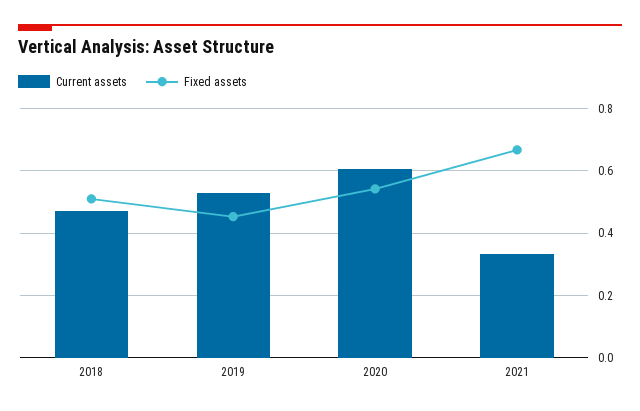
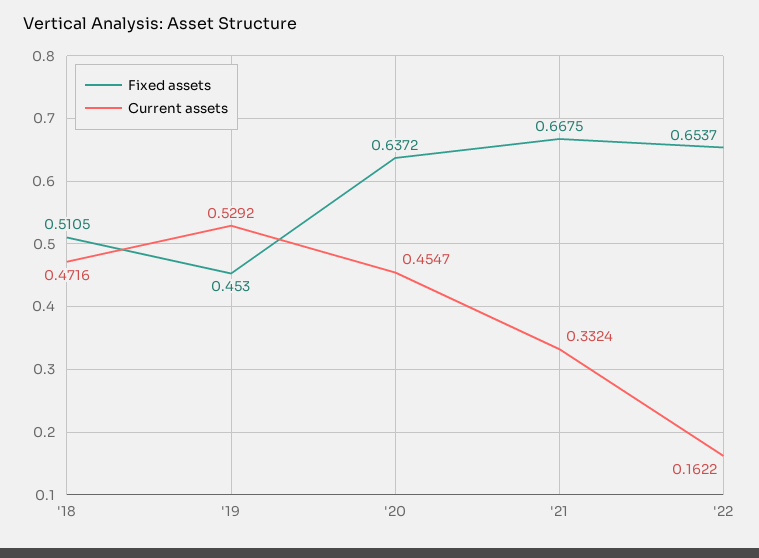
Current assets, 2020: 0.6 -> 0.4547
Fixed assets, 2020: 0.54 -> 0.6372
Fixed assets, '22: none -> 0.6537
Current assets, '22: none -> 0.1622

